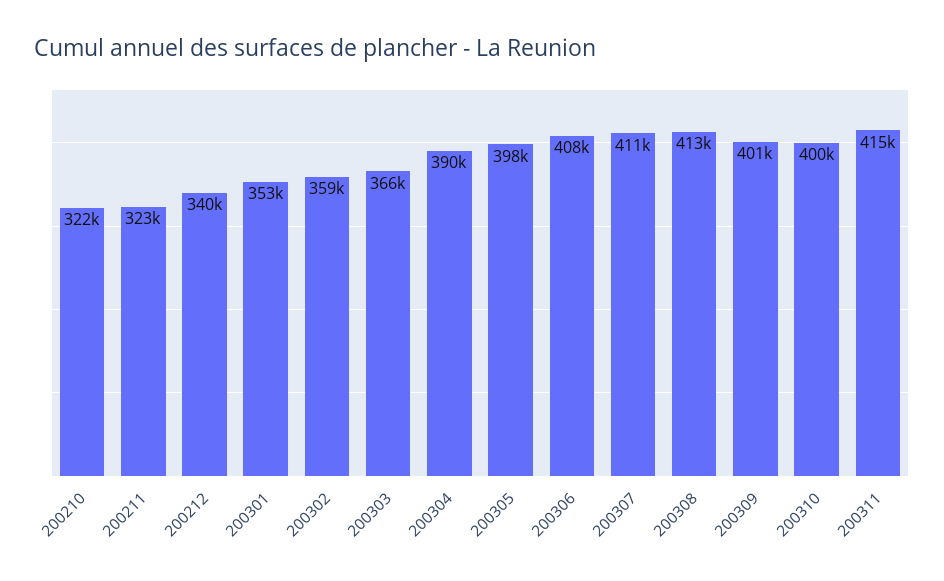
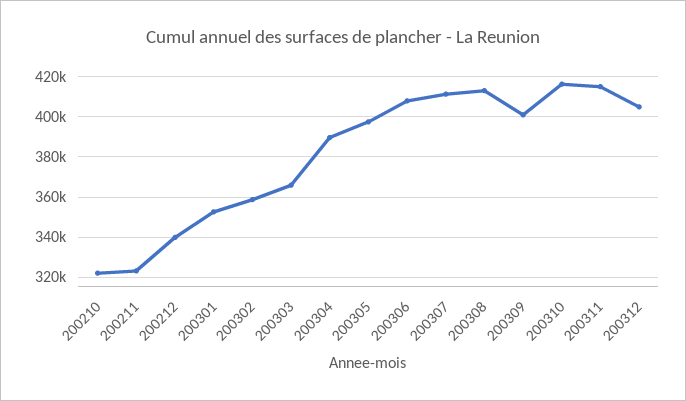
200310: 400000 -> 415000
200312: none -> 405000

